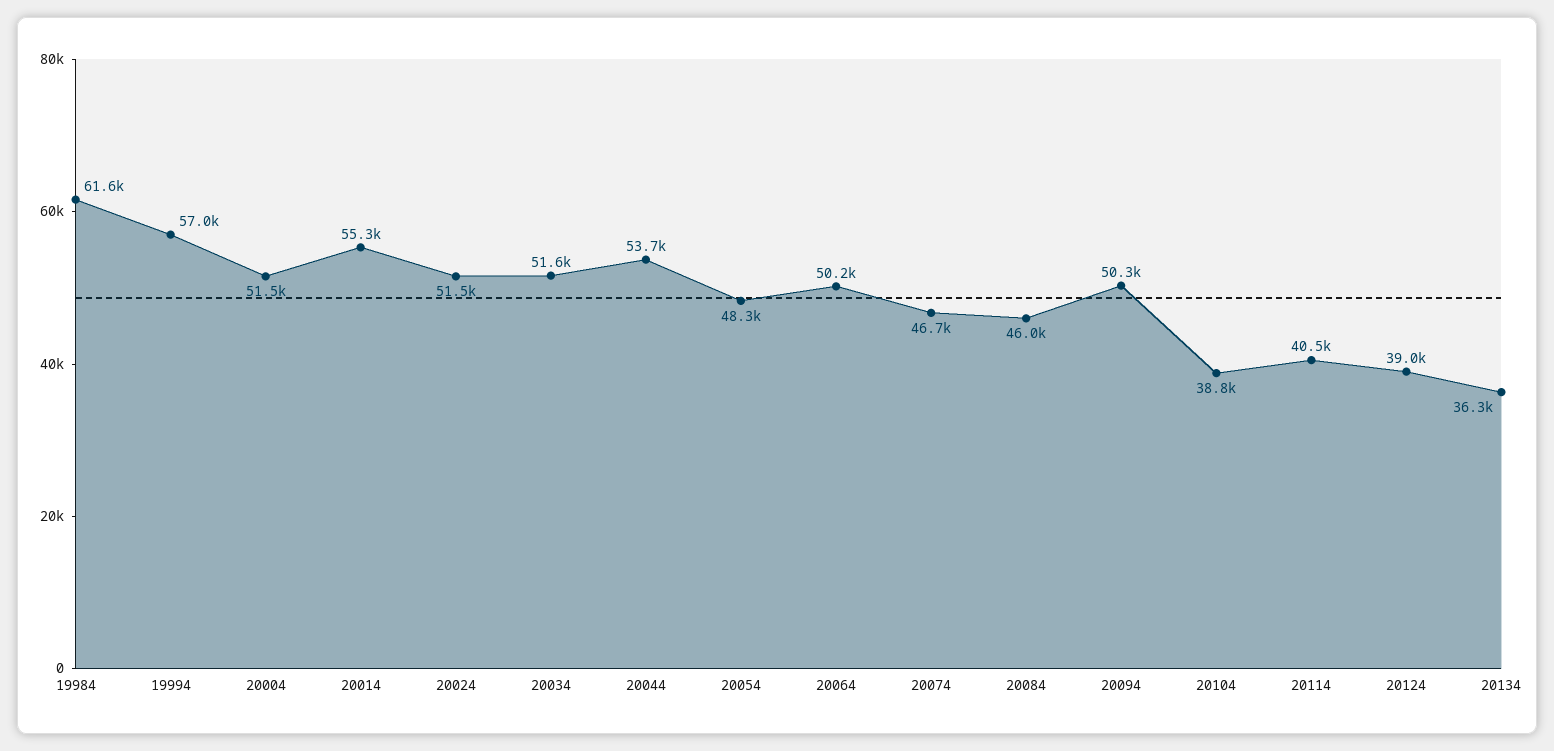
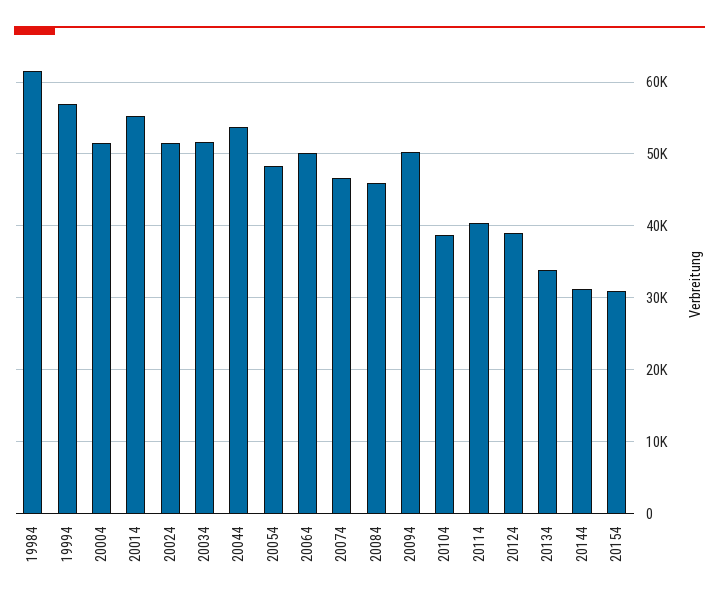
20134: 36300 -> 34000
20144: none -> 31000
20154: none -> 31000

